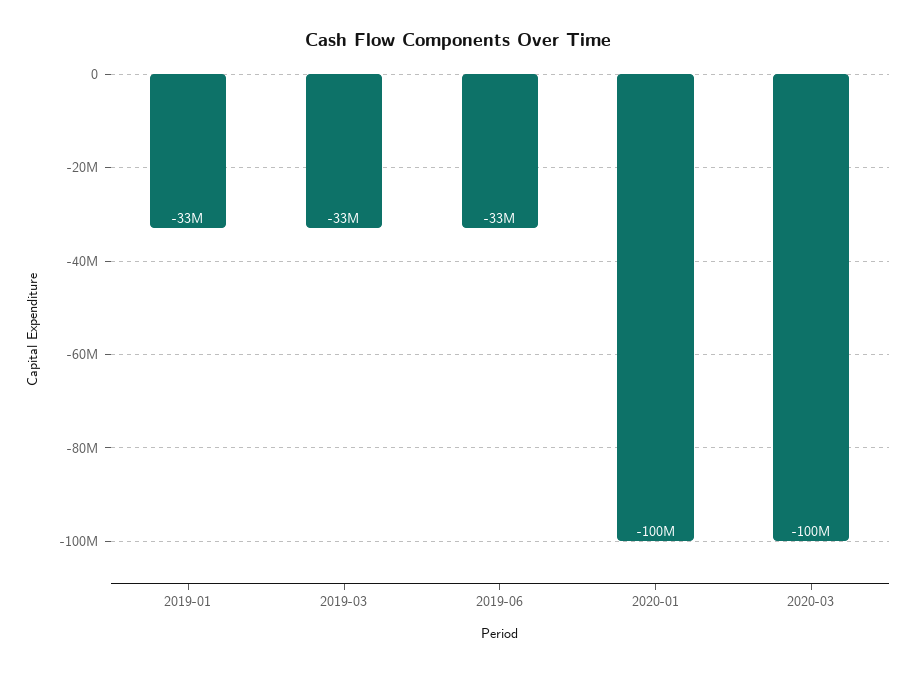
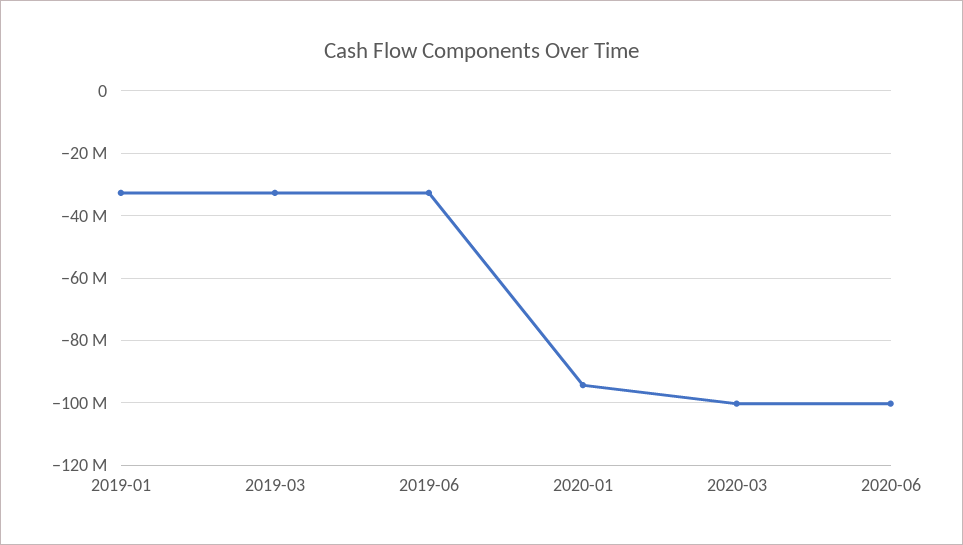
2020-01: -100000000 -> -94000000
2020-06: none -> -100000000

